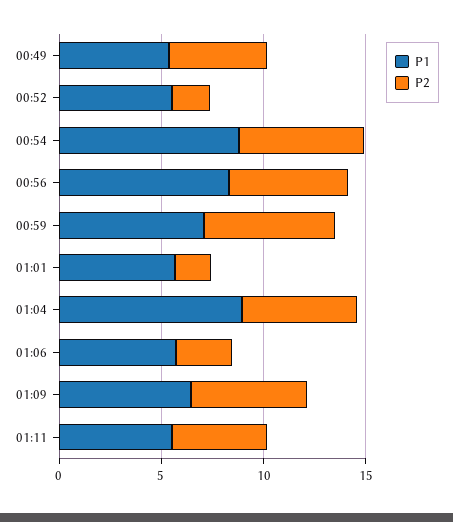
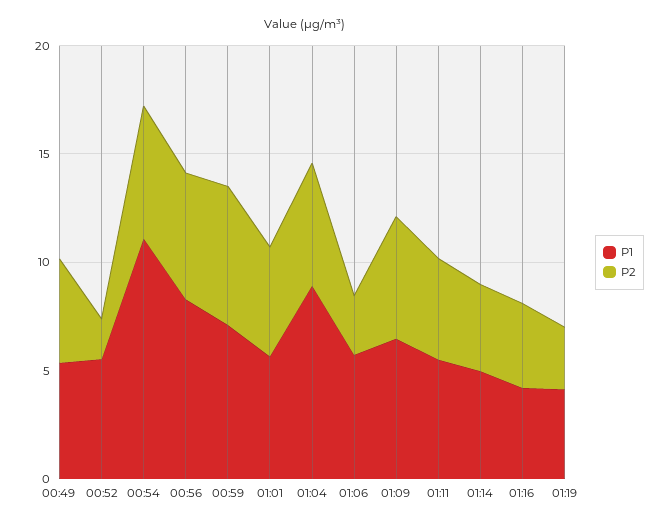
P1, 00:54: 9 -> 11
P2, 01:01: 2 -> 5
P1, 01:14: none -> 5
P2, 01:14: none -> 4
P1, 01:16: none -> 4
P2, 01:16: none -> 4
P1, 01:19: none -> 4
P2, 01:19: none -> 3

